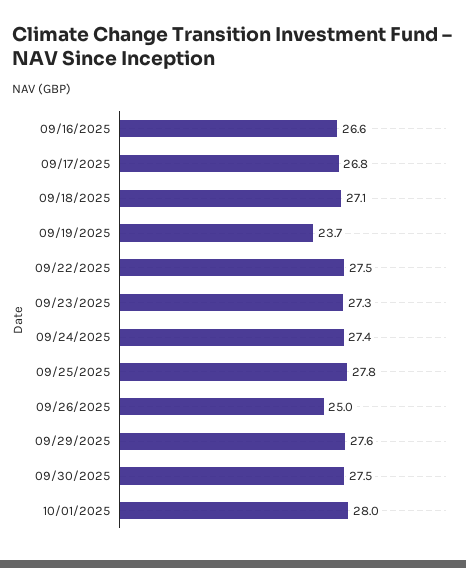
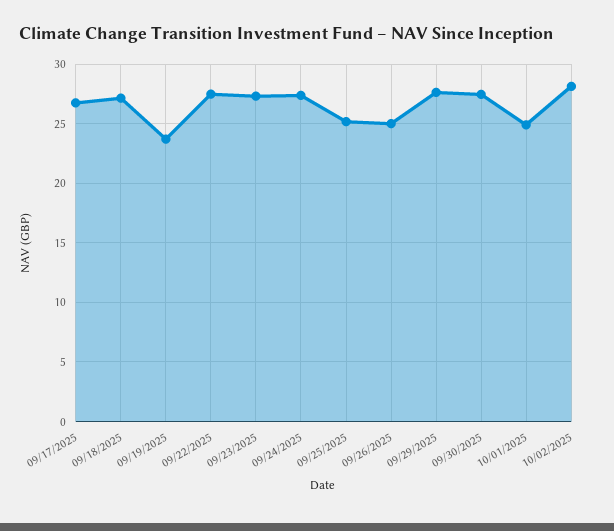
09/16/2025: 26.6 -> none
09/25/2025: 27.8 -> 25
10/01/2025: 28 -> 25
10/02/2025: none -> 28

